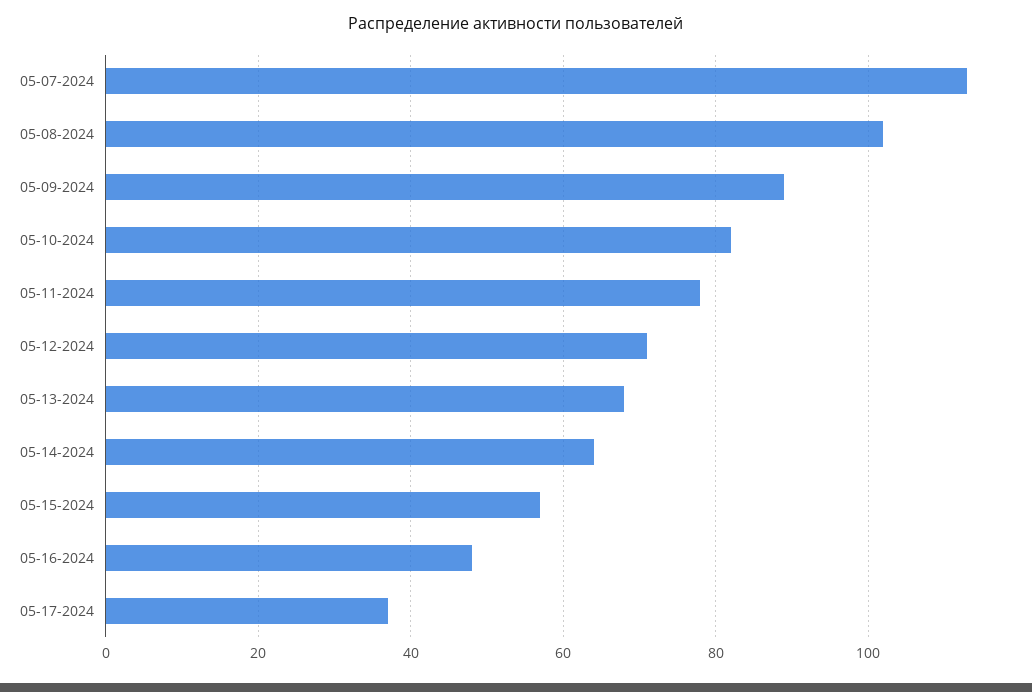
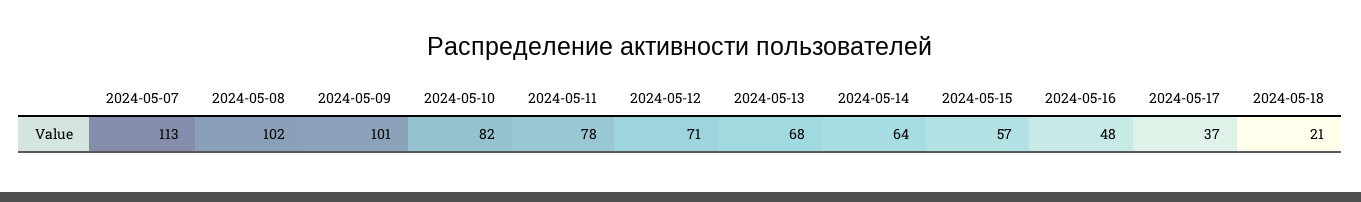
05-09-2024: 90 -> 101
2024-05-18: none -> 21

